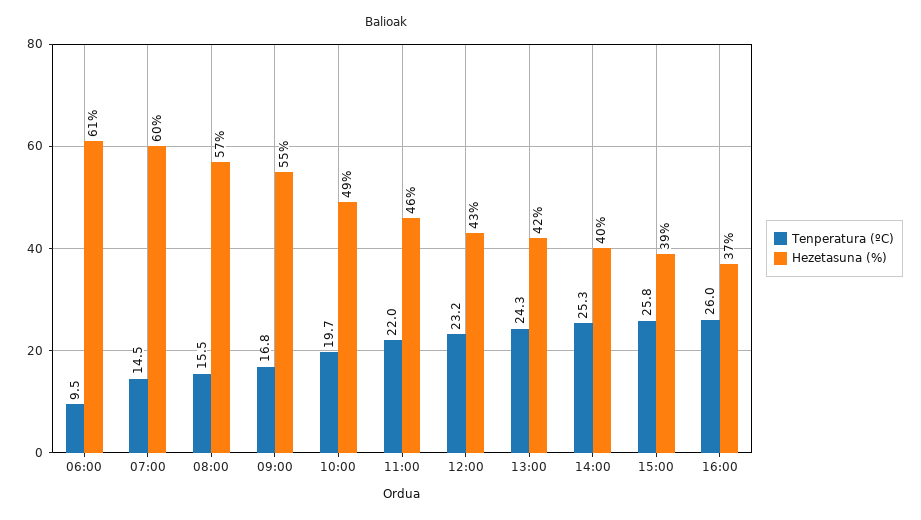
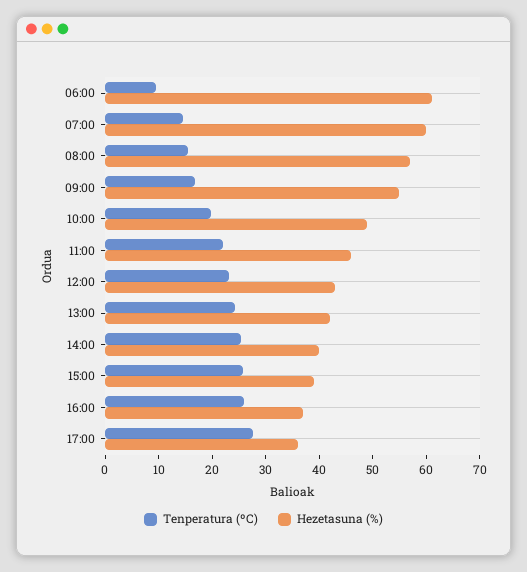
Tenperatura (ºC), 17:00: none -> 28
Hezetasuna (%), 17:00: none -> 36

